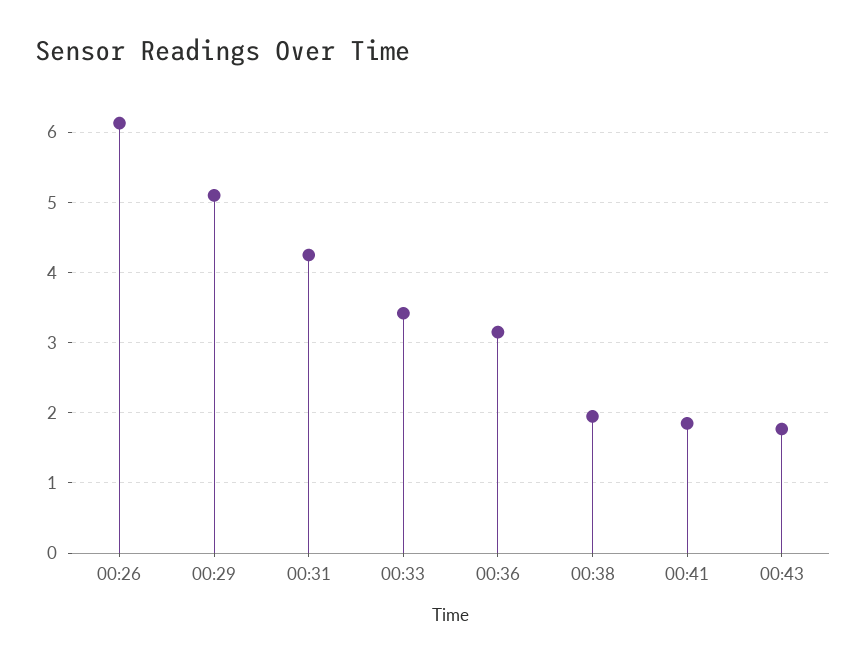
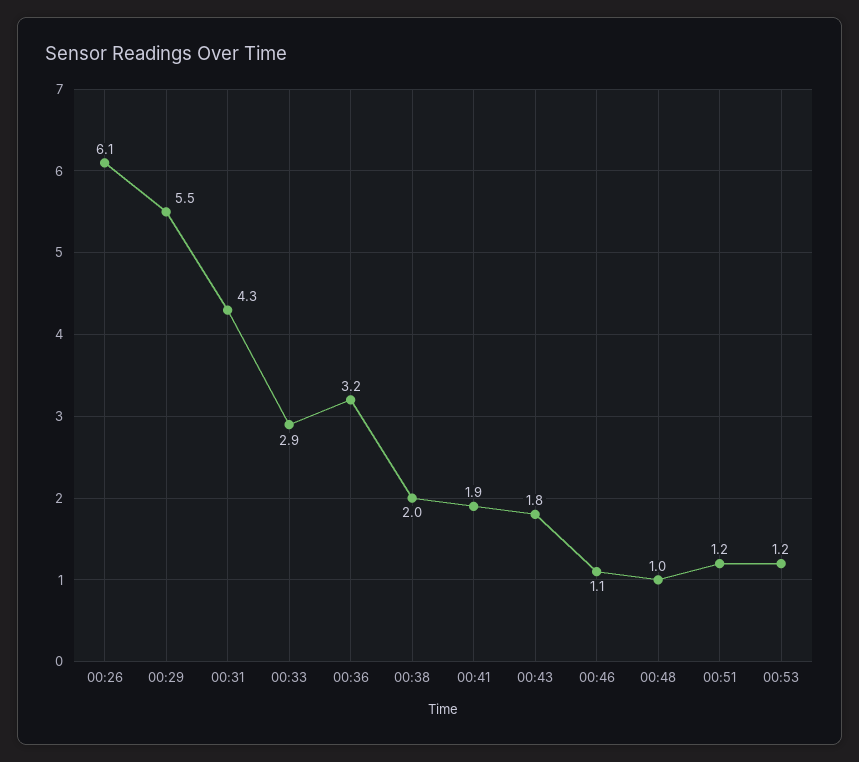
00:29: 5.1 -> 5.5
00:33: 3.4 -> 2.9
00:46: none -> 1.1
00:48: none -> 1
00:51: none -> 1.2
00:53: none -> 1.2

